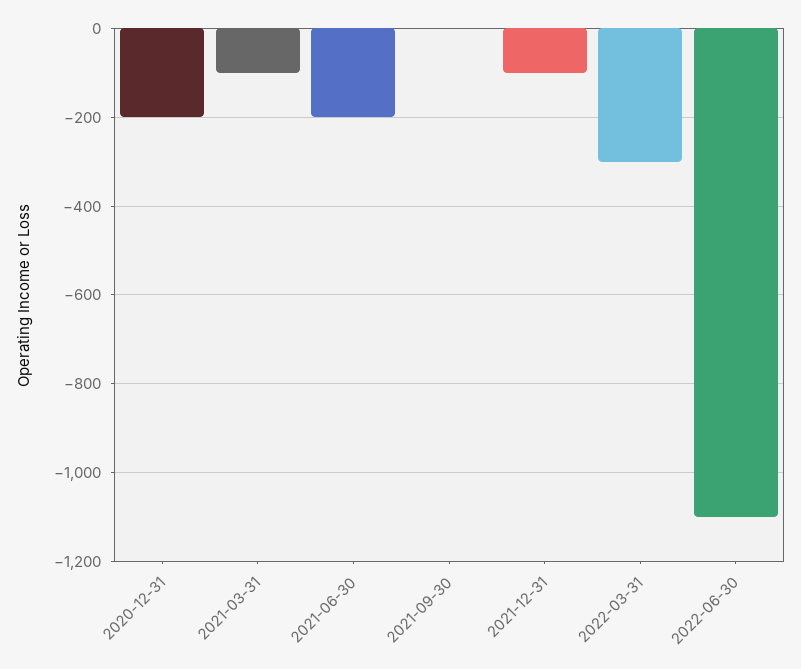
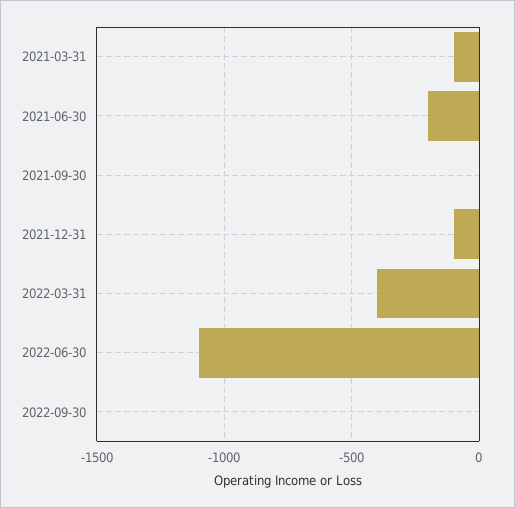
2020-12-31: -200 -> none
2022-03-31: -300 -> -400
2022-09-30: none -> 0

